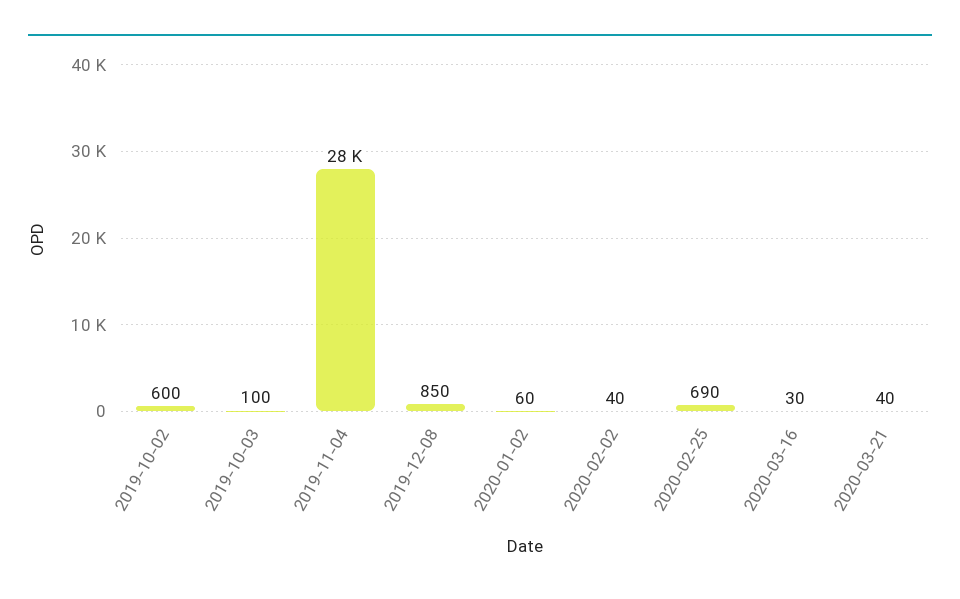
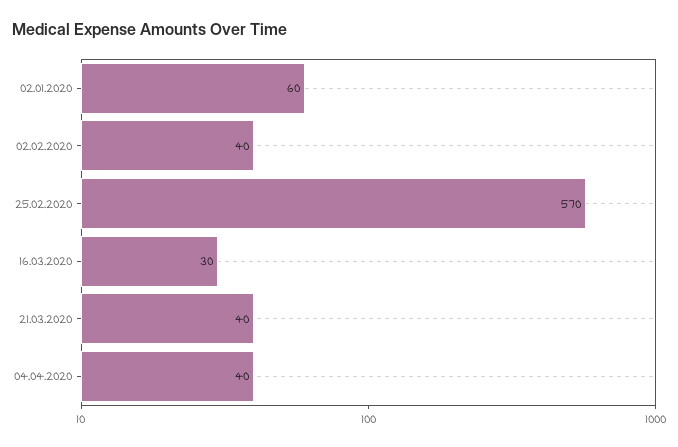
2019-10-02: 600 -> none
2019-10-03: 100 -> none
2019-11-04: 28000 -> none
2019-12-08: 850 -> none
2020-02-25: 690 -> 570
04.04.2020: none -> 40

